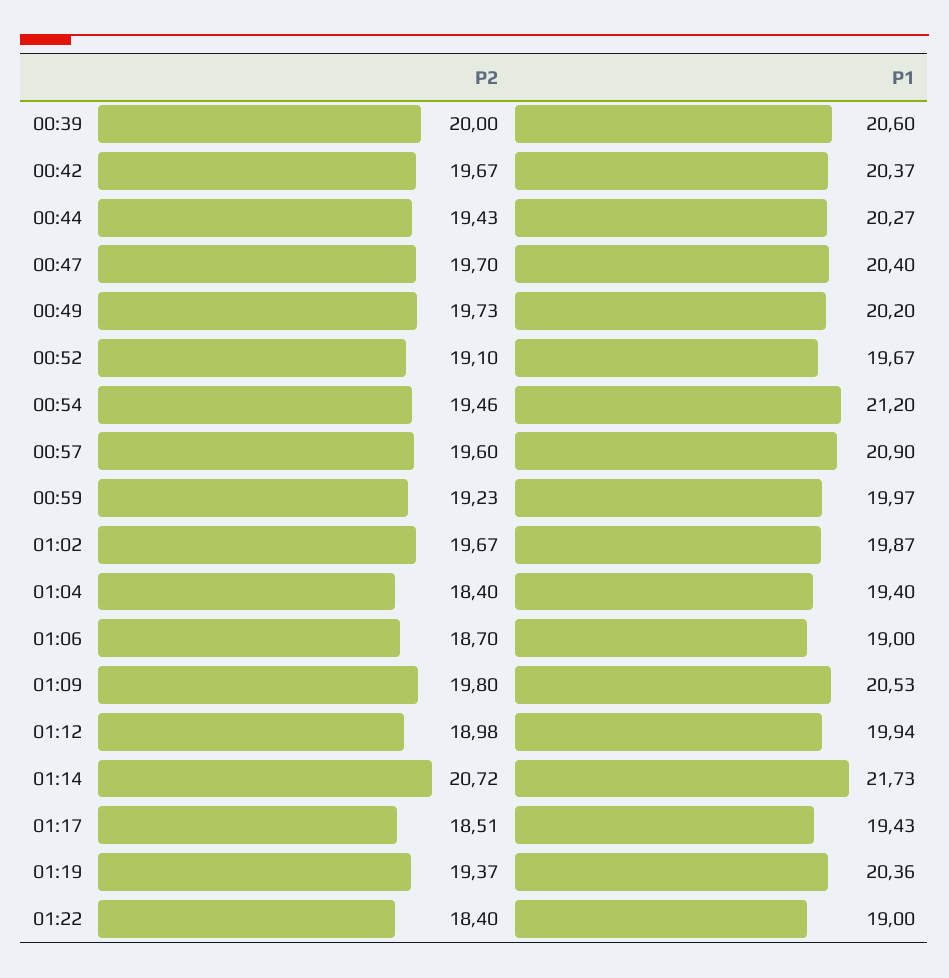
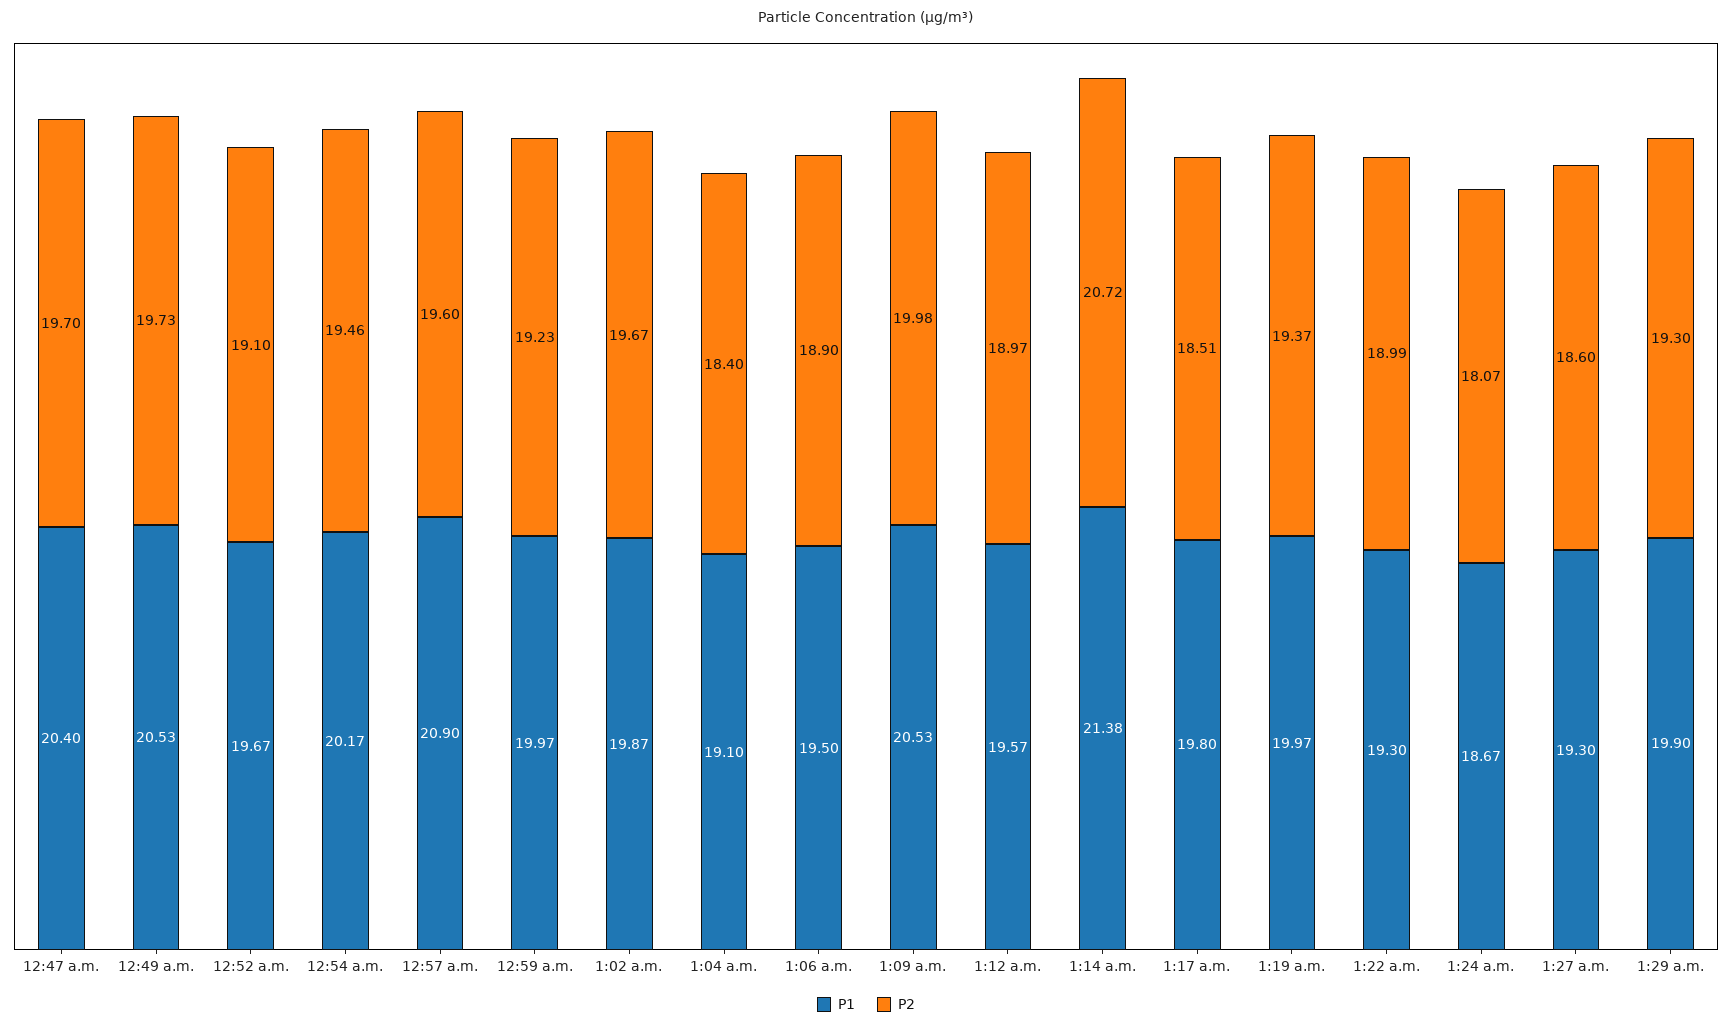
P2, 00:39: 20 -> none
P1, 00:39: 20.6 -> none
P2, 00:42: 19.67 -> none
P1, 00:42: 20.37 -> none
P2, 00:44: 19.43 -> none
P1, 00:44: 20.27 -> none
P1, 00:49: 20.2 -> 20.53
P1, 00:54: 21.2 -> 20.17
P1, 01:04: 19.4 -> 19.1
P2, 01:06: 18.7 -> 18.9
P1, 01:06: 19 -> 19.5
P2, 01:09: 19.8 -> 19.98
P2, 01:12: 18.98 -> 18.97
P1, 01:12: 19.94 -> 19.57
P1, 01:14: 21.73 -> 21.38
P1, 01:17: 19.43 -> 19.8
P1, 01:19: 20.36 -> 19.97
P2, 01:22: 18.4 -> 18.99
P1, 01:22: 19 -> 19.3
P1, 1:24 a.m.: none -> 18.67
P2, 1:24 a.m.: none -> 18.07
P1, 1:27 a.m.: none -> 19.3
P2, 1:27 a.m.: none -> 18.6
P1, 1:29 a.m.: none -> 19.9
P2, 1:29 a.m.: none -> 19.3

